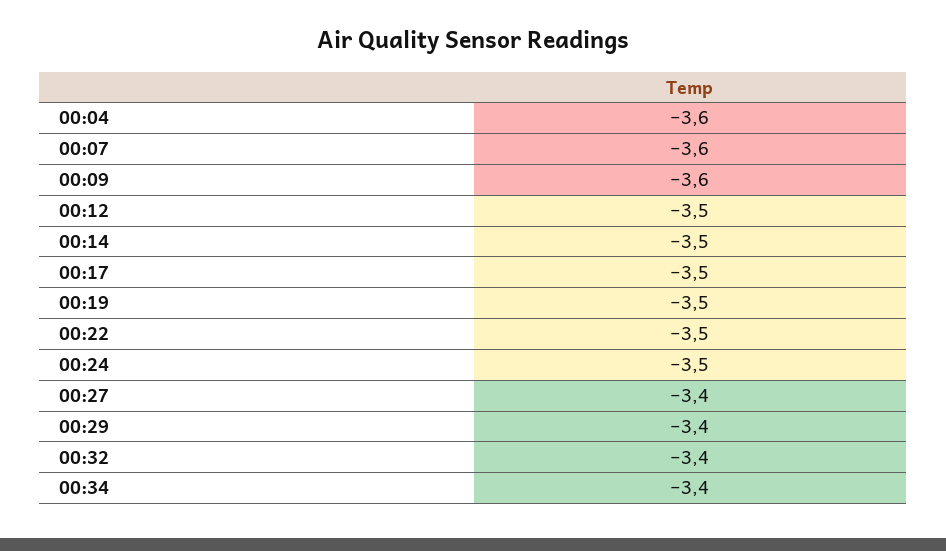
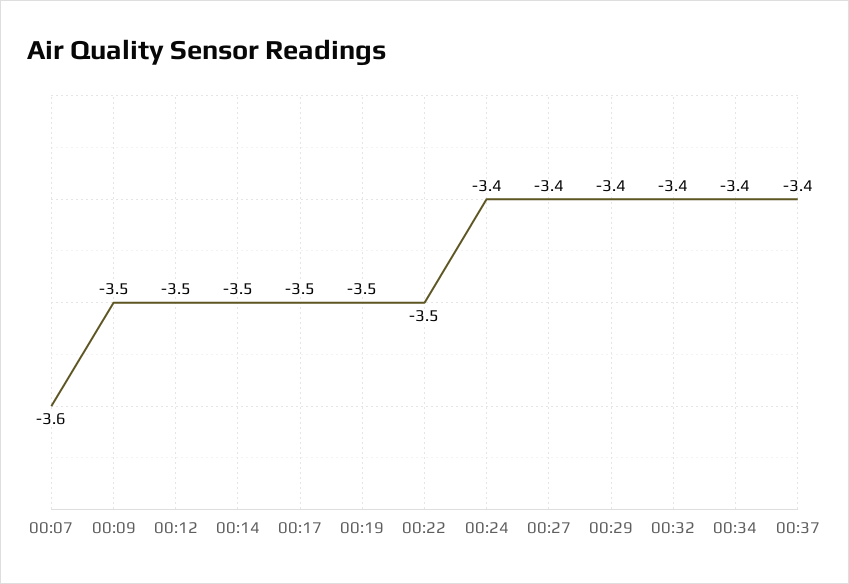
00:04: -3.6 -> none
00:09: -3.6 -> -3.5
00:24: -3.5 -> -3.4
00:37: none -> -3.4

